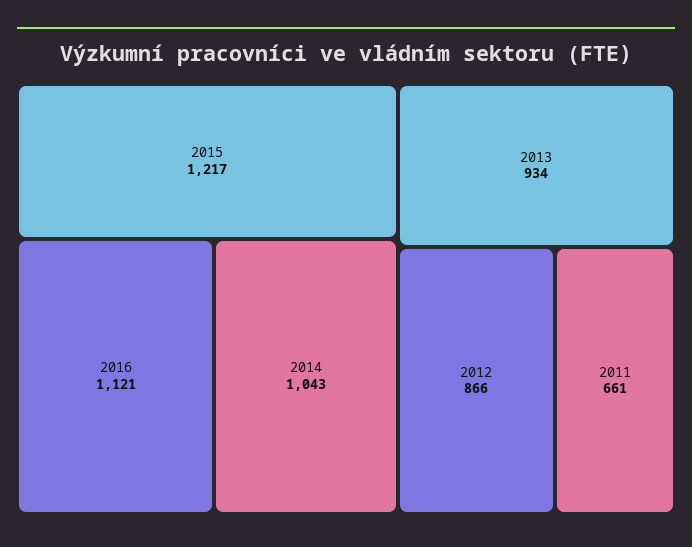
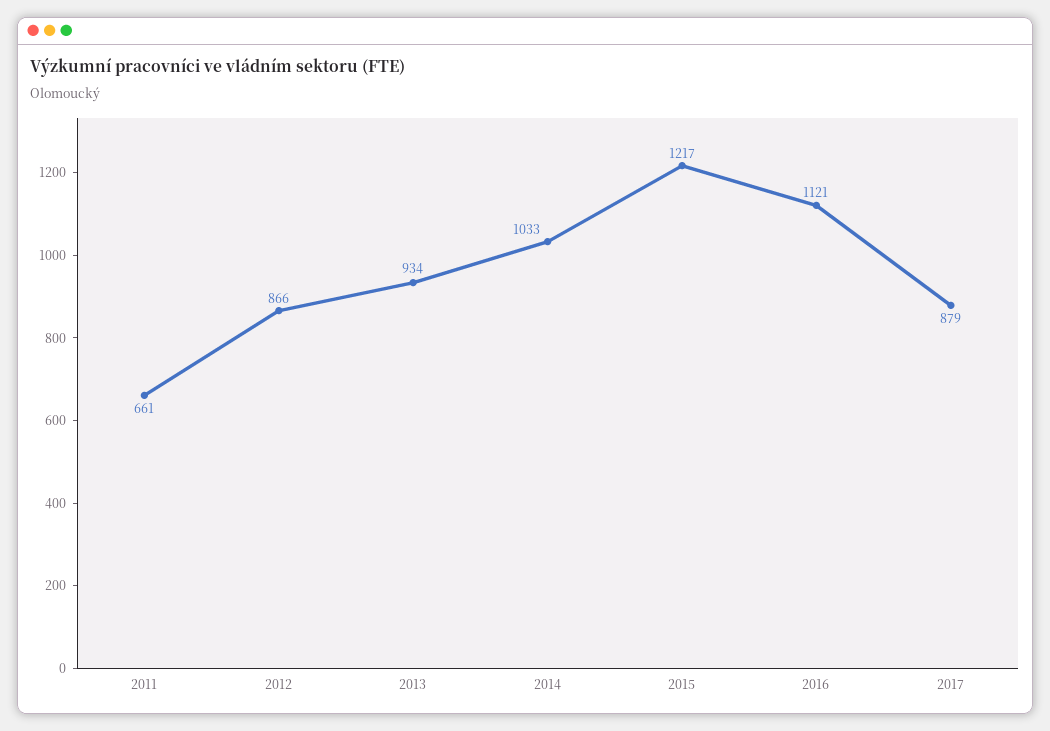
2014: 1043 -> 1033
2017: none -> 879

